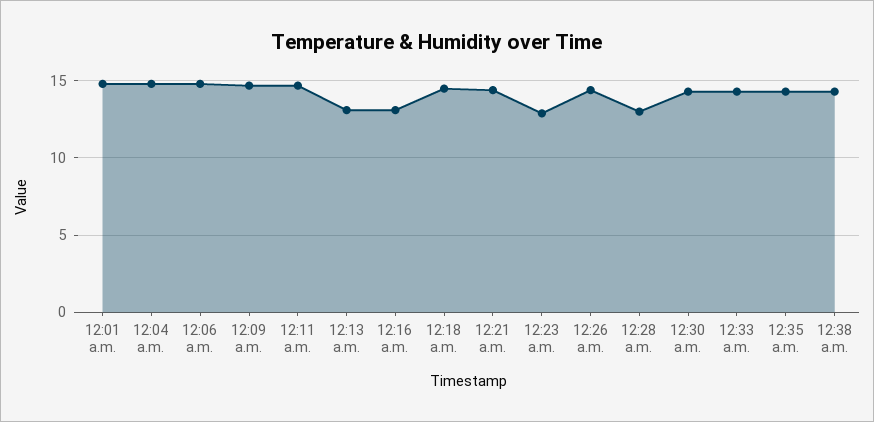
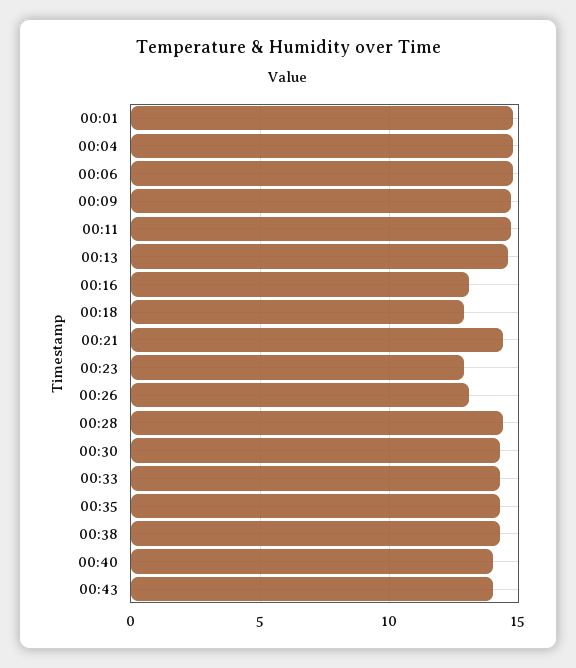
12:13 a.m.: 13 -> 14.5
12:18 a.m.: 14.5 -> 13
12:26 a.m.: 14.5 -> 13
12:28 a.m.: 13 -> 14.5
00:40: none -> 14
00:43: none -> 14

